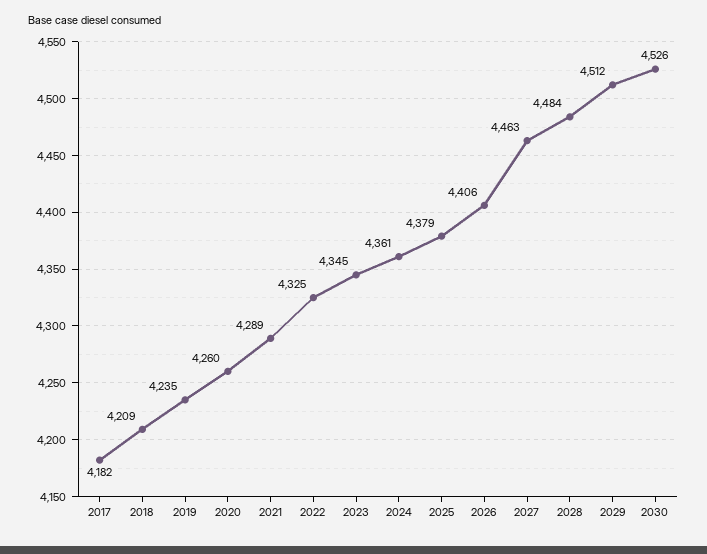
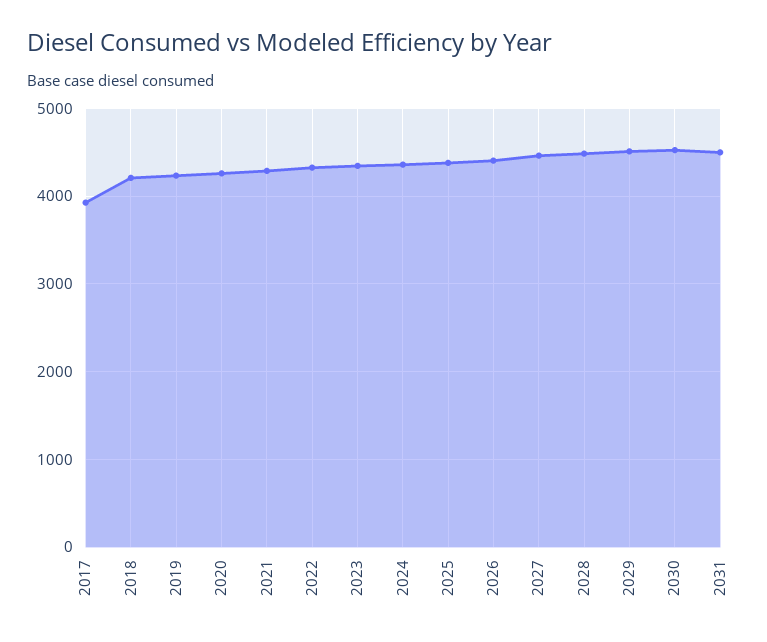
2017: 4182 -> 3900
2031: none -> 4500

